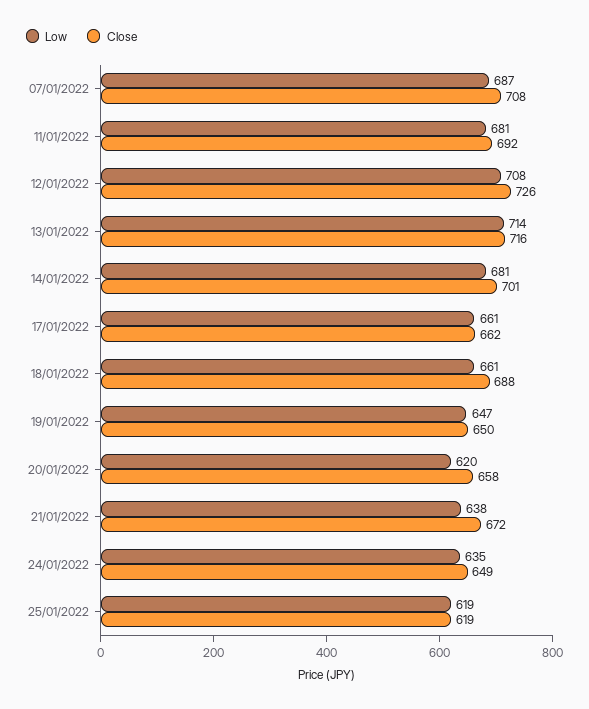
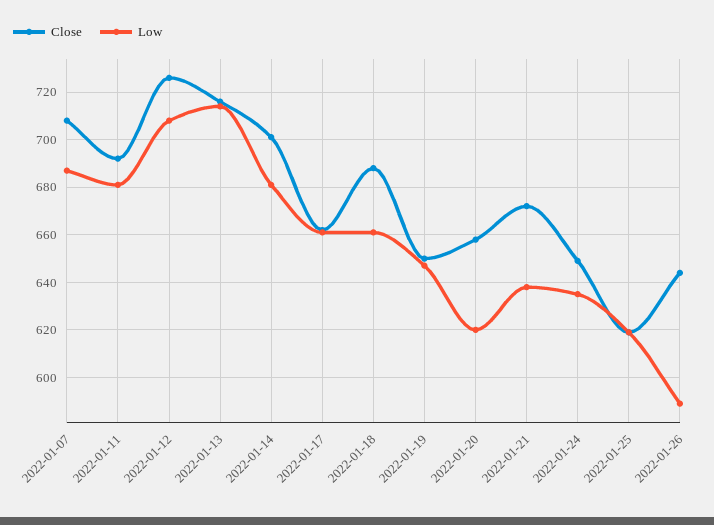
Close, 2022-01-26: none -> 645
Low, 2022-01-26: none -> 590

